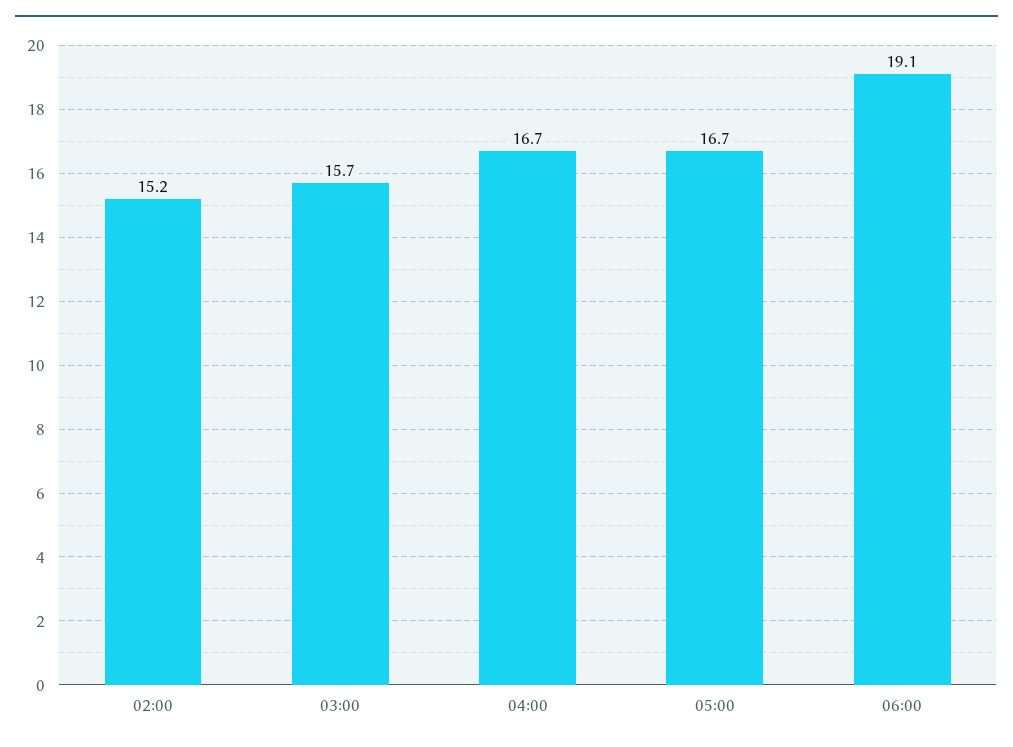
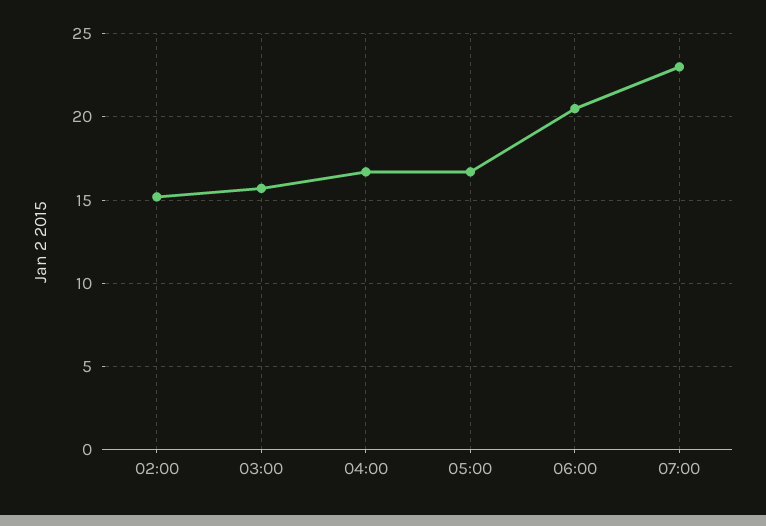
06:00: 19.1 -> 20.5
07:00: none -> 23

